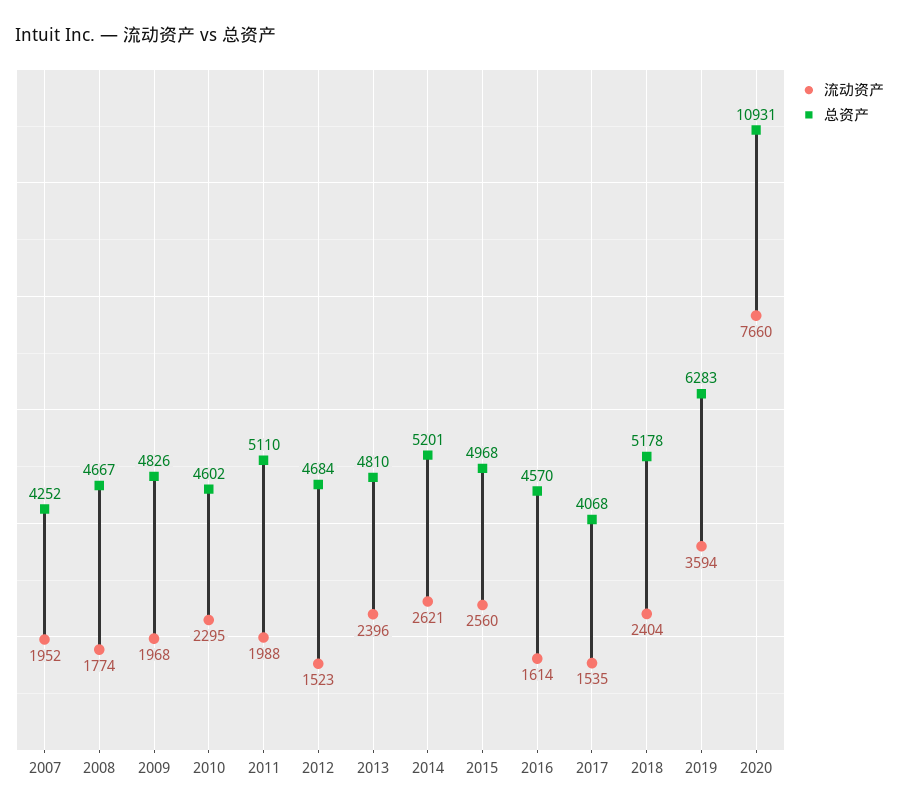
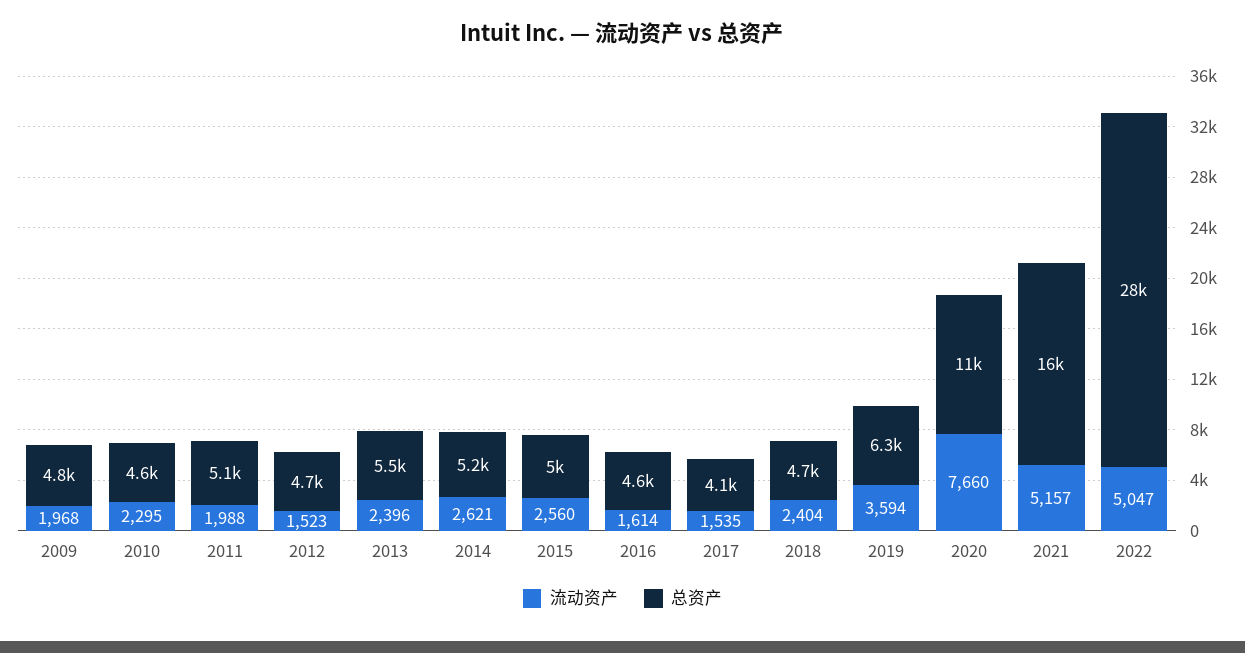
流动资产, 2007: 1952 -> none
总资产, 2007: 4252 -> none
流动资产, 2008: 1774 -> none
总资产, 2008: 4667 -> none
总资产, 2013: 4810 -> 5500
总资产, 2018: 5178 -> 4700
流动资产, 2021: none -> 5157
总资产, 2021: none -> 16000
流动资产, 2022: none -> 5047
总资产, 2022: none -> 28000

